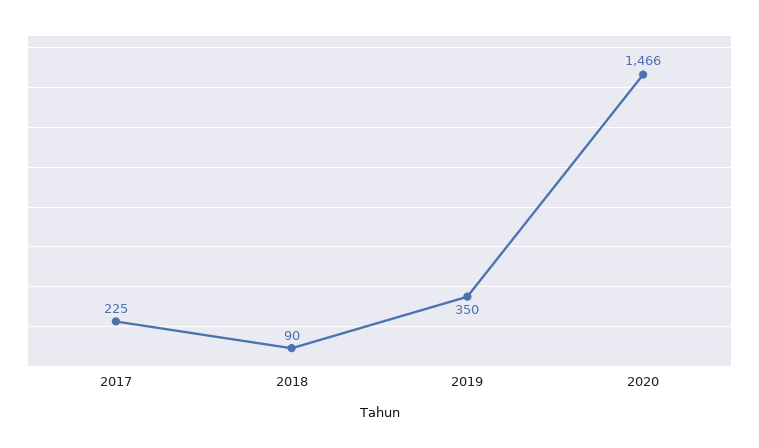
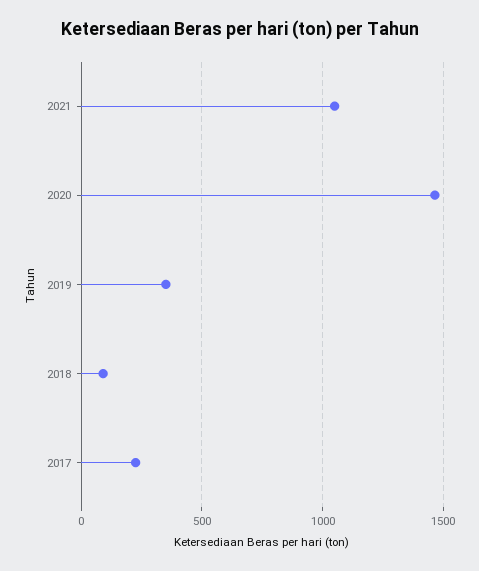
2021: none -> 1050

